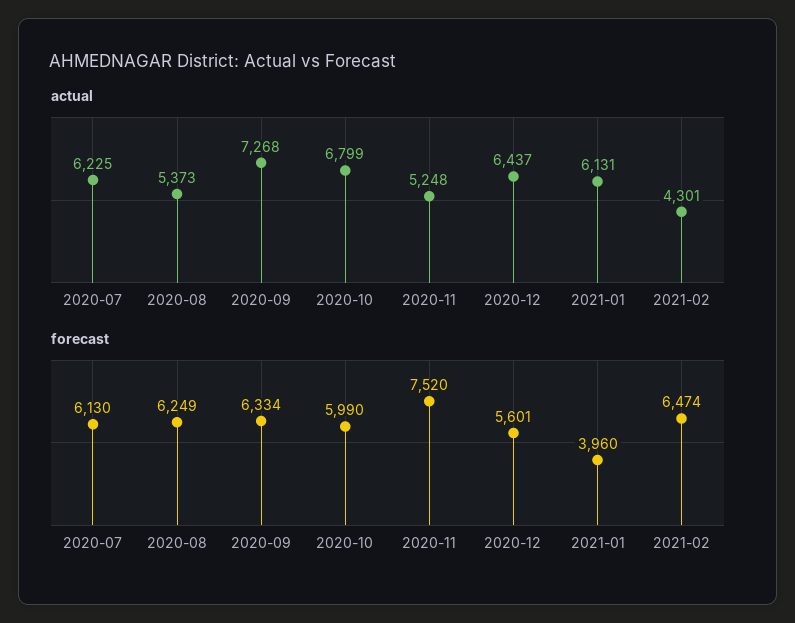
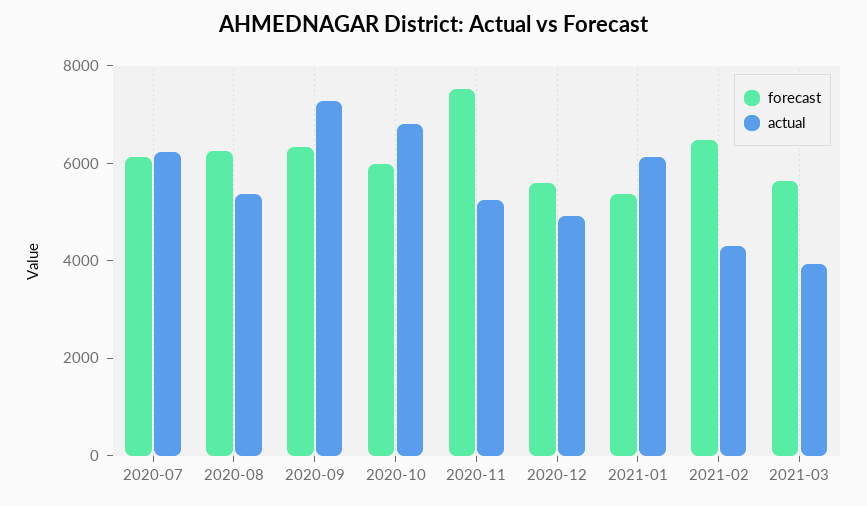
actual, 2020-12: 6437 -> 5000
forecast, 2021-01: 3960 -> 5500
forecast, 2021-03: none -> 5500
actual, 2021-03: none -> 4000

